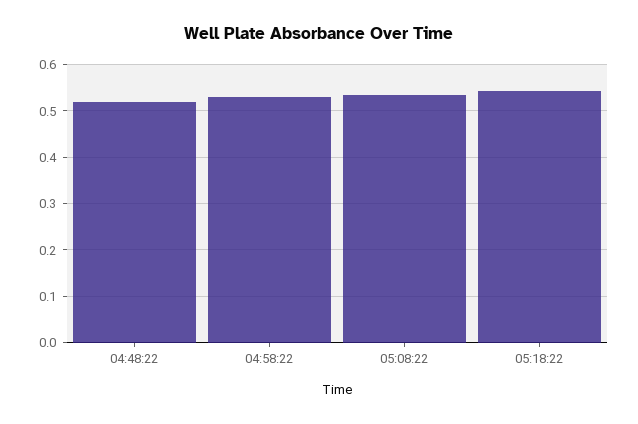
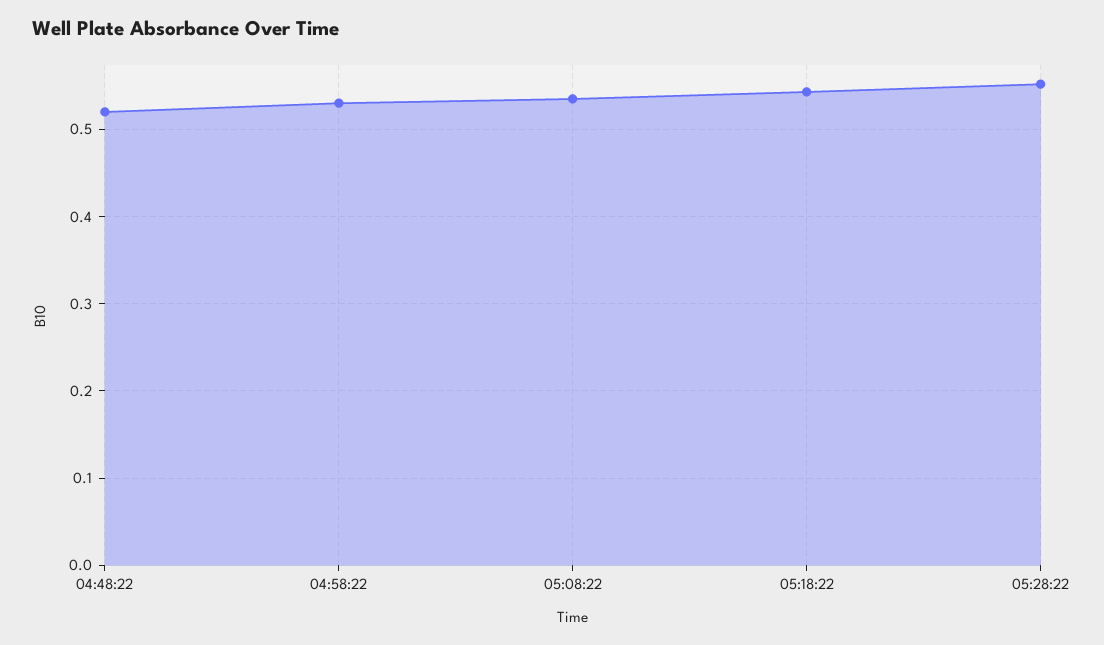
05:28:22: none -> 0.55

